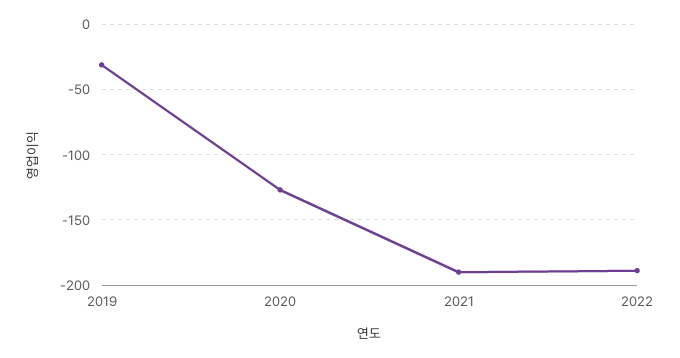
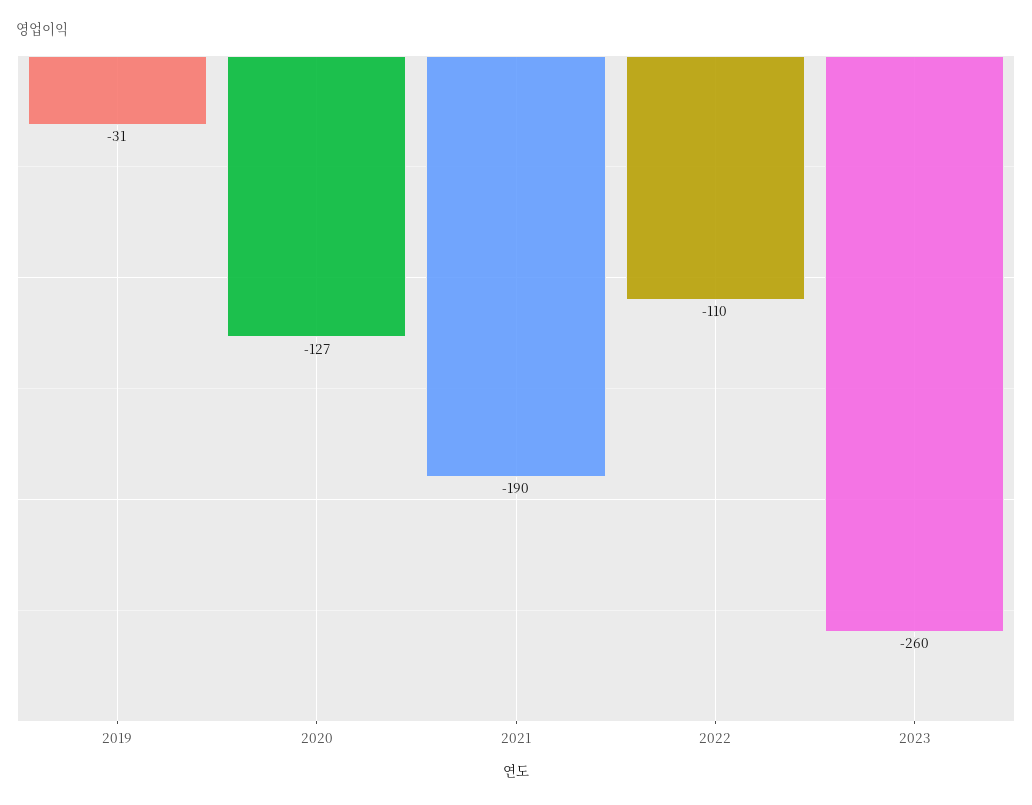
2022: -190 -> -110
2023: none -> -260

